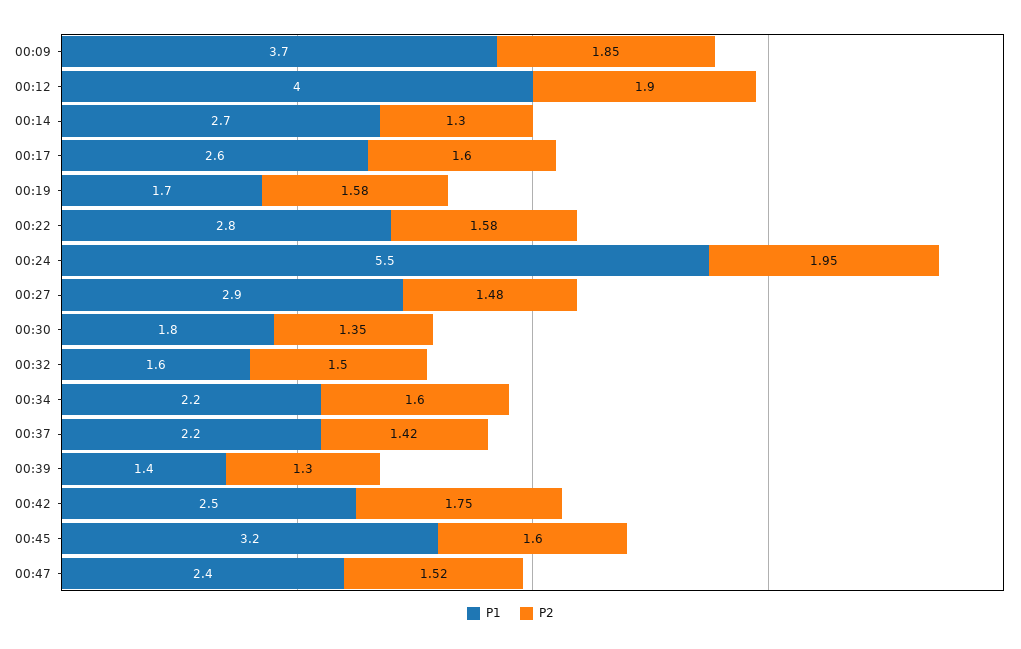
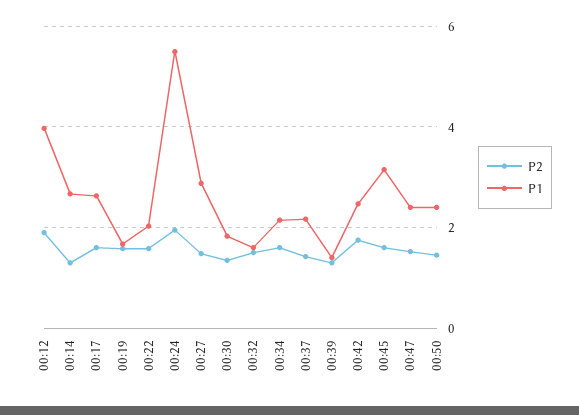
P1, 00:09: 3.7 -> none
P2, 00:09: 1.85 -> none
P1, 00:22: 2.8 -> 2
P2, 00:50: none -> 1.4
P1, 00:50: none -> 2.4

